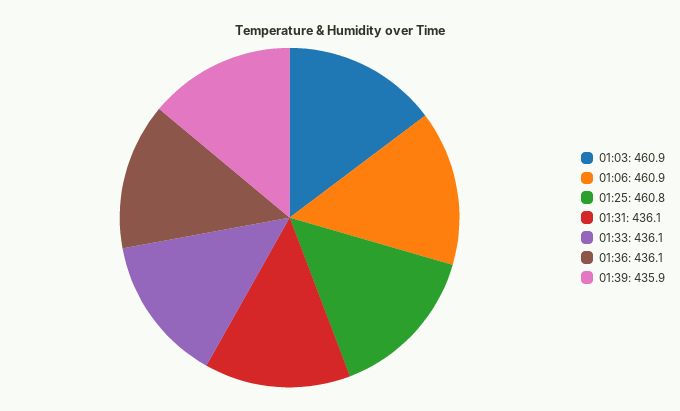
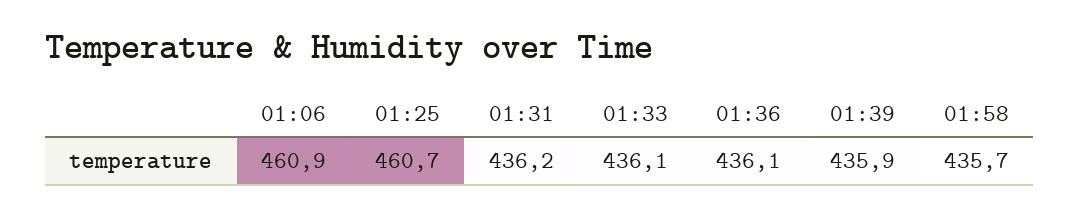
01:03: 460.9 -> none
01:25: 460.8 -> 460.7
01:31: 436.1 -> 436.2
01:58: none -> 435.7

